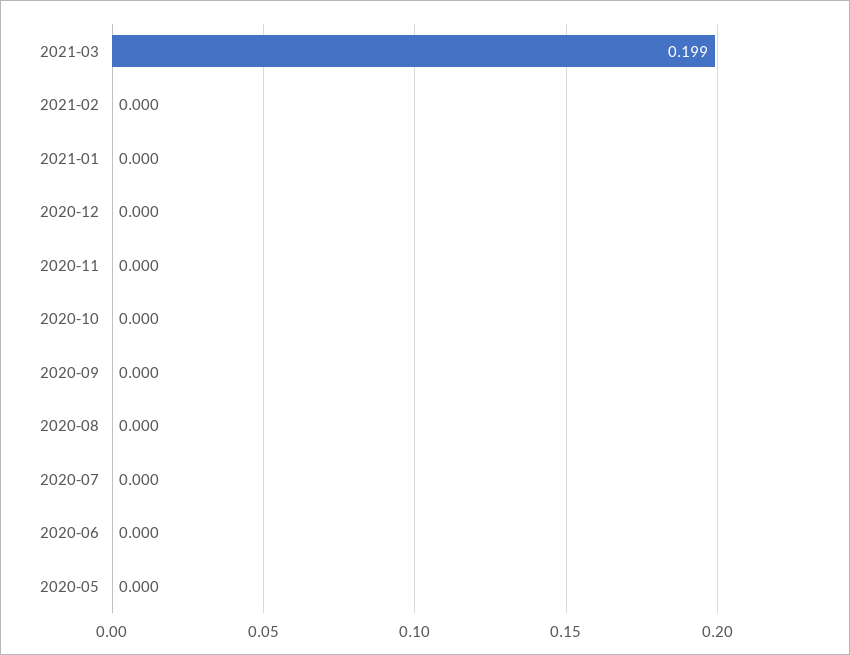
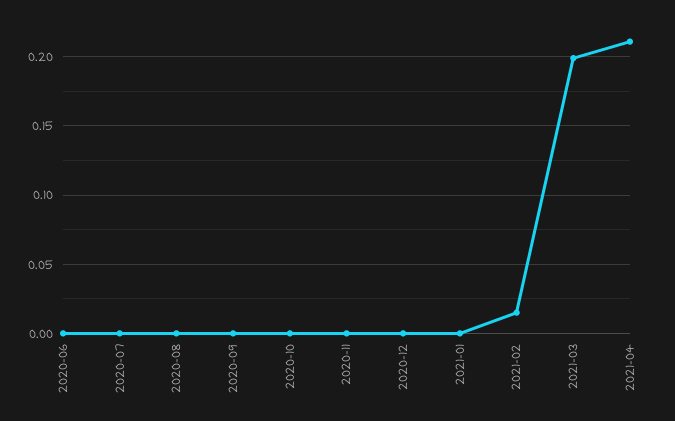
2021-02: 0 -> 0.015
2020-05: 0 -> none
2021-04: none -> 0.21

